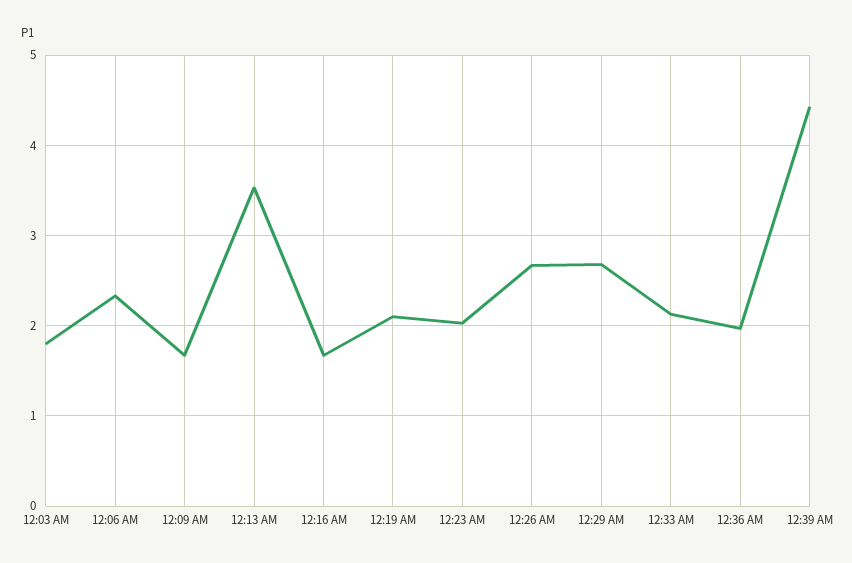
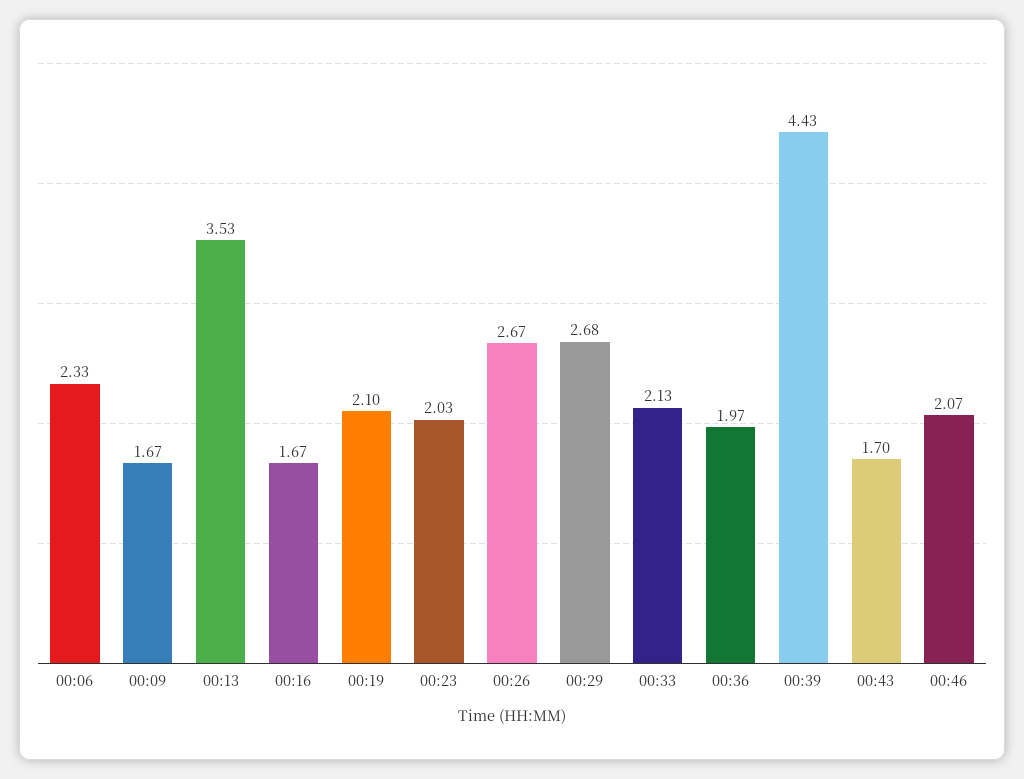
12:03 AM: 1.8 -> none
00:43: none -> 1.7
00:46: none -> 2.07

